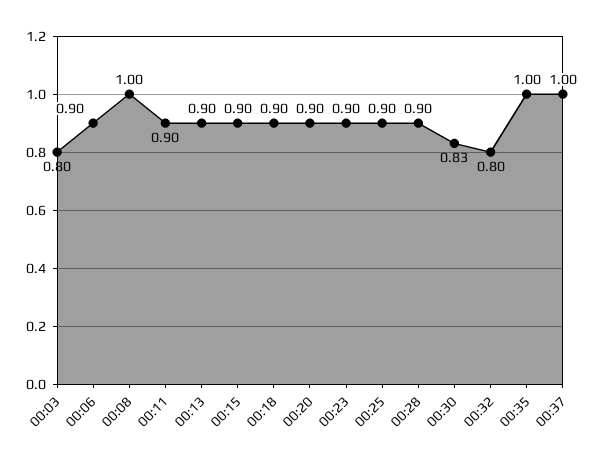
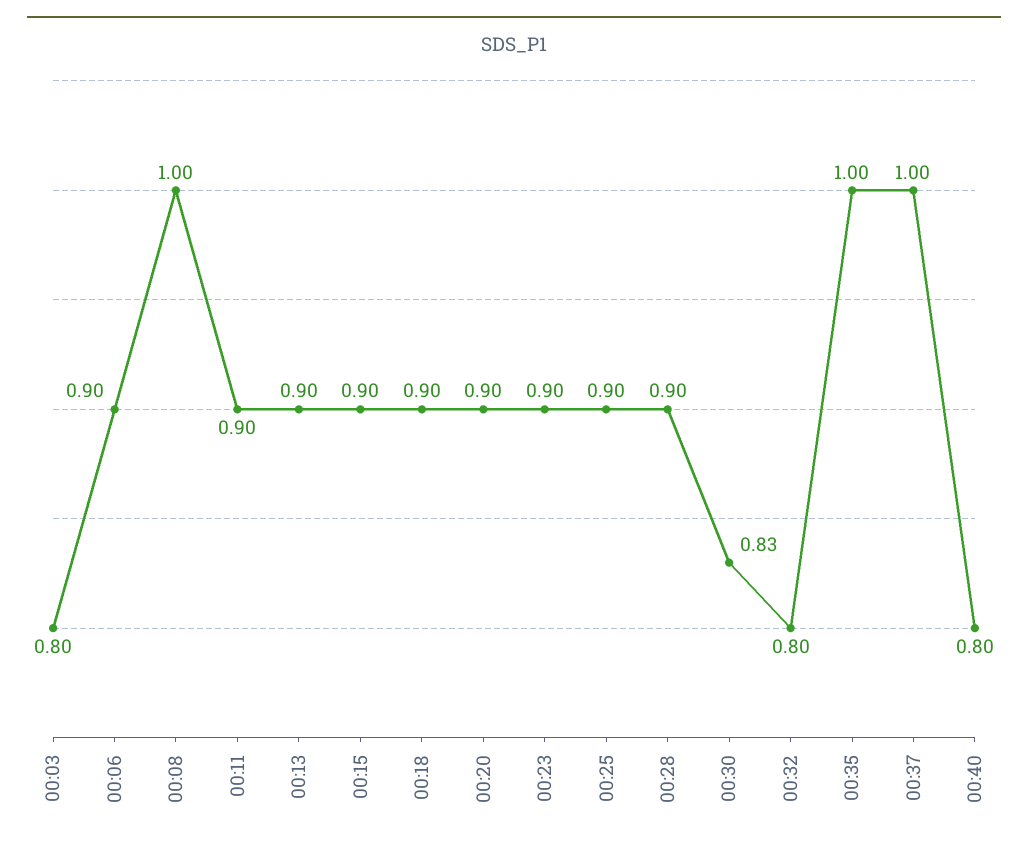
00:40: none -> 0.8

